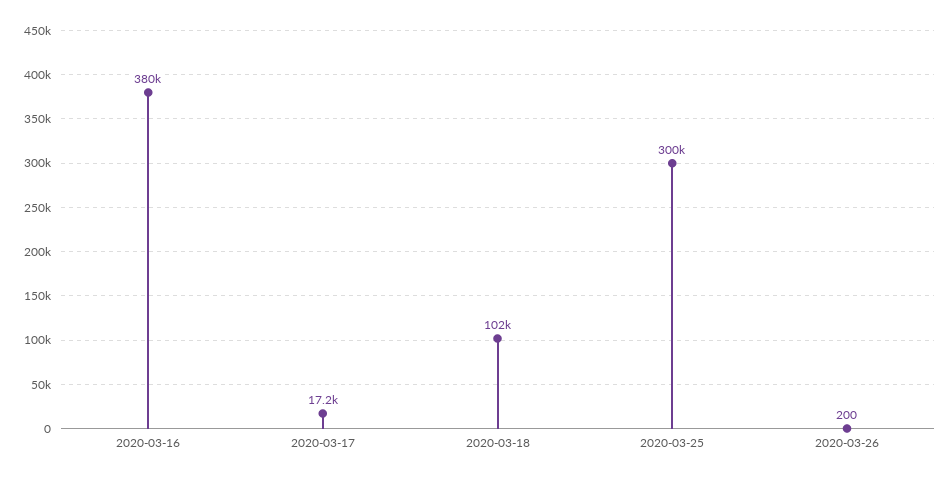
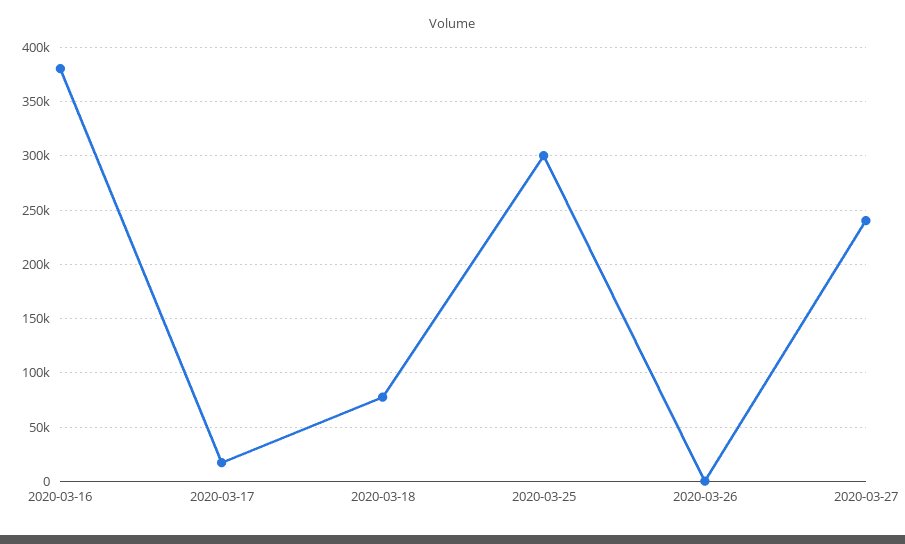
2020-03-18: 102000 -> 80000
2020-03-27: none -> 240000

